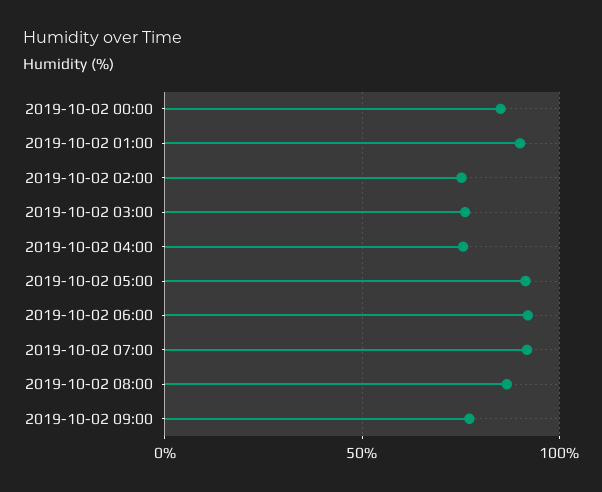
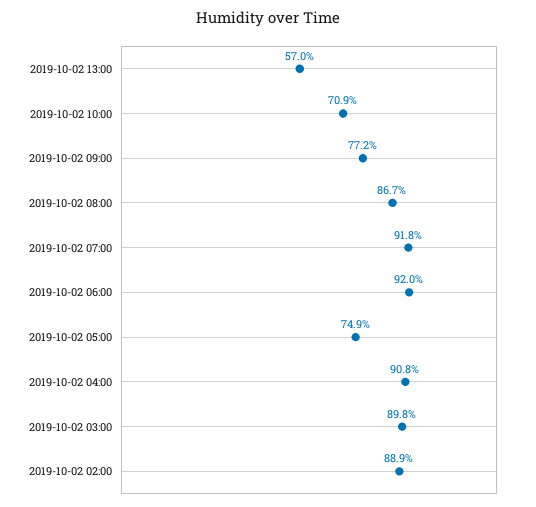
2019-10-02 00:00: 85 -> none
2019-10-02 01:00: 90 -> none
2019-10-02 02:00: 75 -> 88.9
2019-10-02 03:00: 75 -> 89.8
2019-10-02 04:00: 75 -> 90.8
2019-10-02 05:00: 90 -> 74.9
2019-10-02 13:00: none -> 57
2019-10-02 10:00: none -> 70.9

